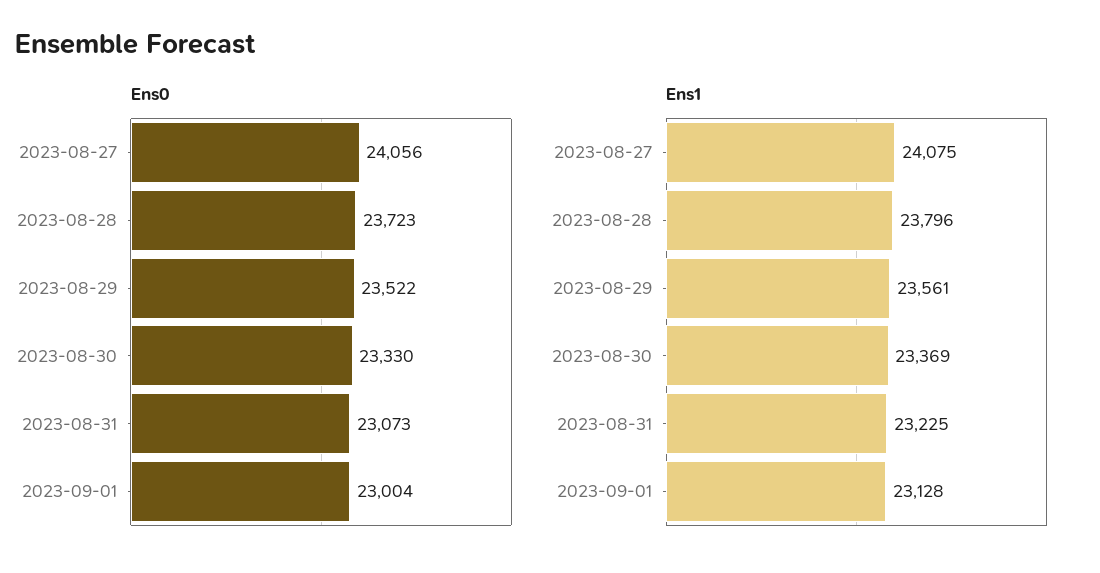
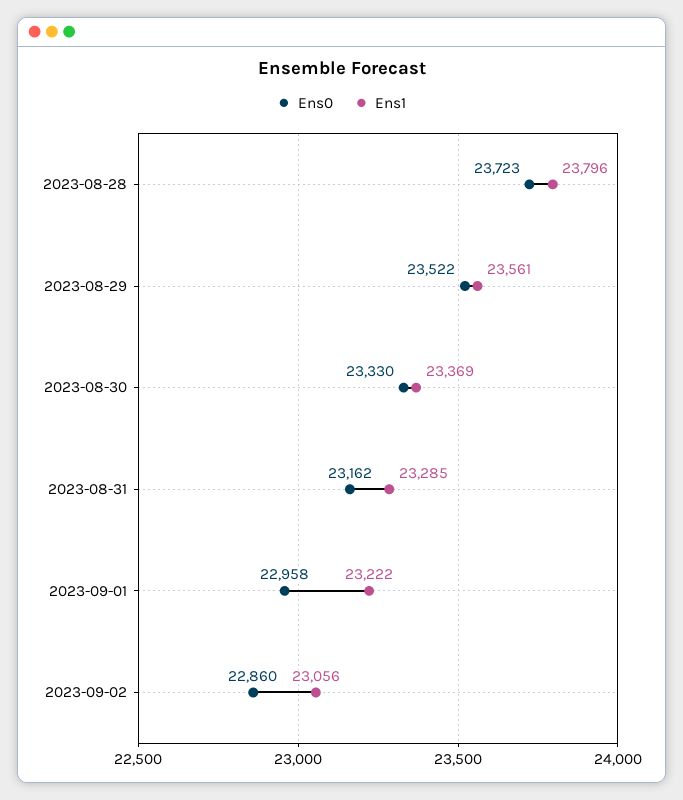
Ens0, 2023-08-27: 24056 -> none
Ens0, 2023-08-31: 23073 -> 23162
Ens0, 2023-09-01: 23004 -> 22958
Ens1, 2023-08-27: 24075 -> none
Ens1, 2023-08-31: 23225 -> 23285
Ens1, 2023-09-01: 23128 -> 23222
Ens0, 2023-09-02: none -> 22860
Ens1, 2023-09-02: none -> 23056

